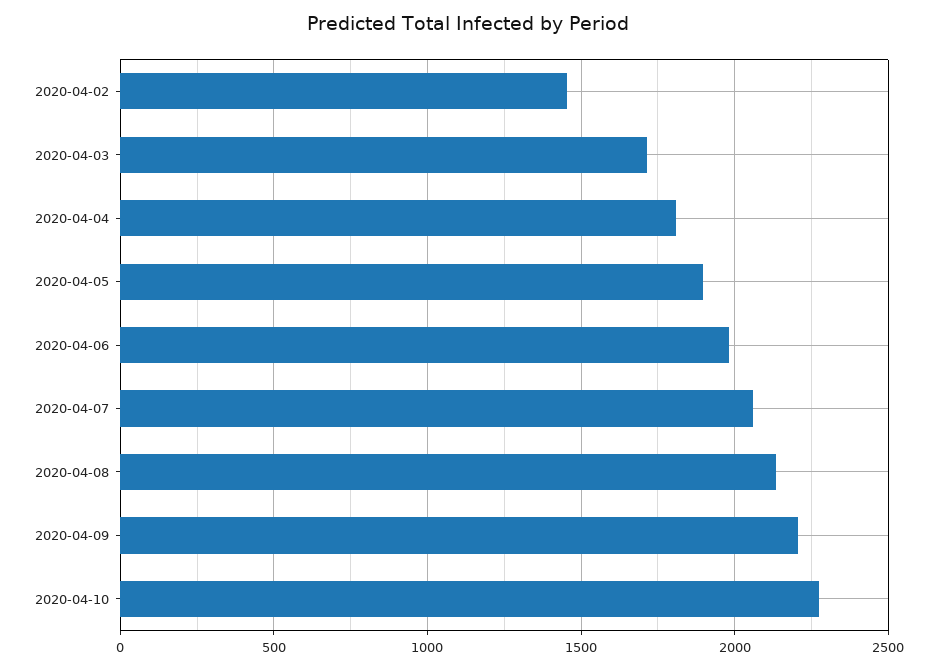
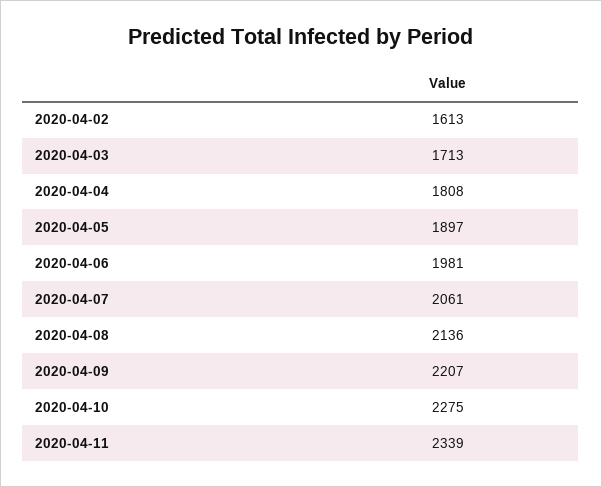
2020-04-02: 1450 -> 1613
2020-04-11: none -> 2339

